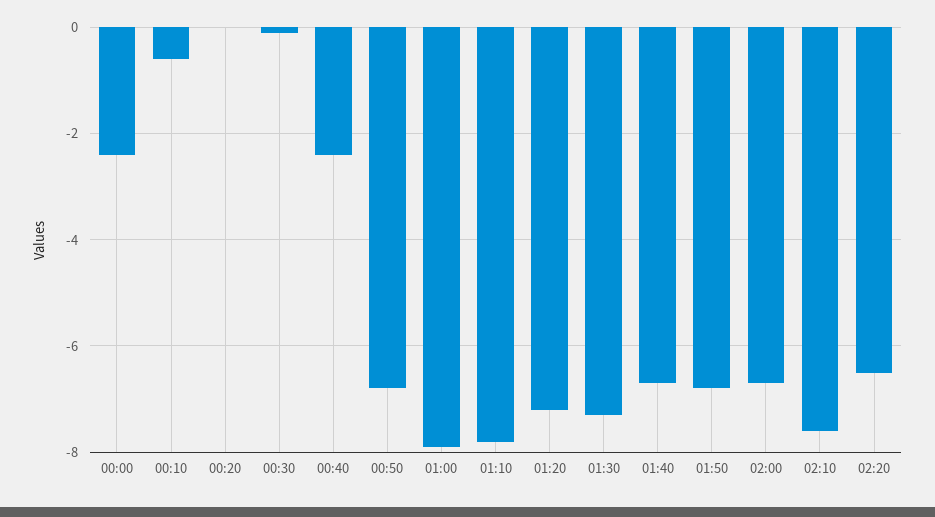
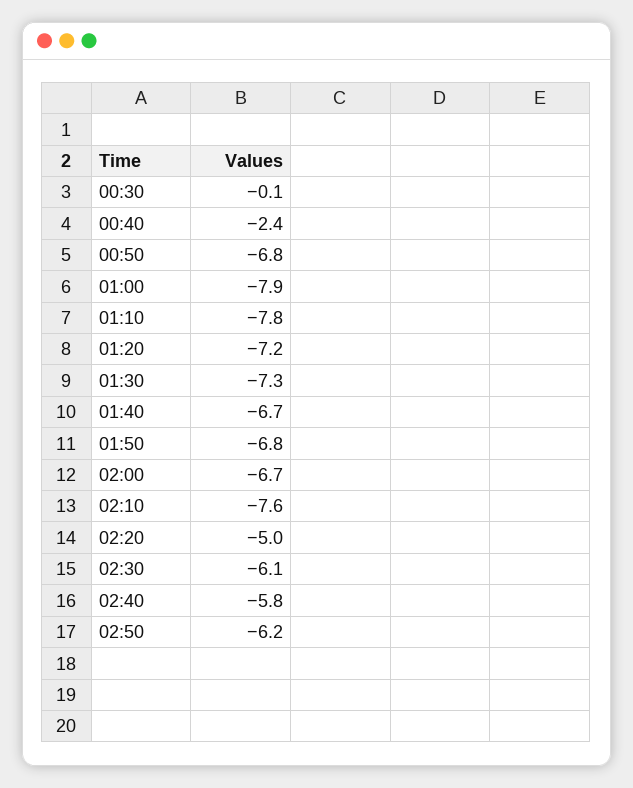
00:00: -2.5 -> none
00:10: -0.5 -> none
00:20: 0 -> none
02:20: -6.5 -> -5
02:30: none -> -6.1
02:40: none -> -5.8
02:50: none -> -6.2

